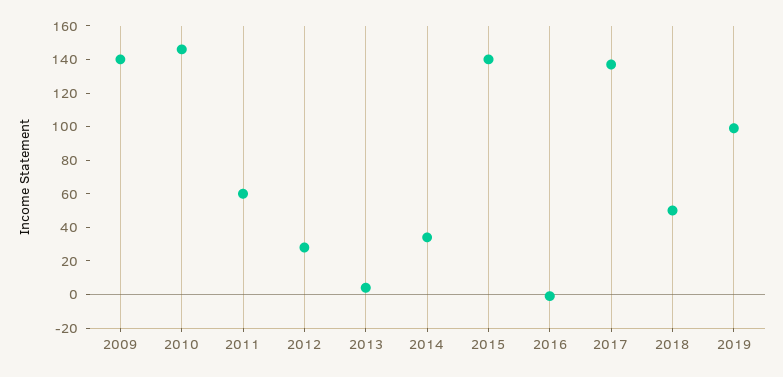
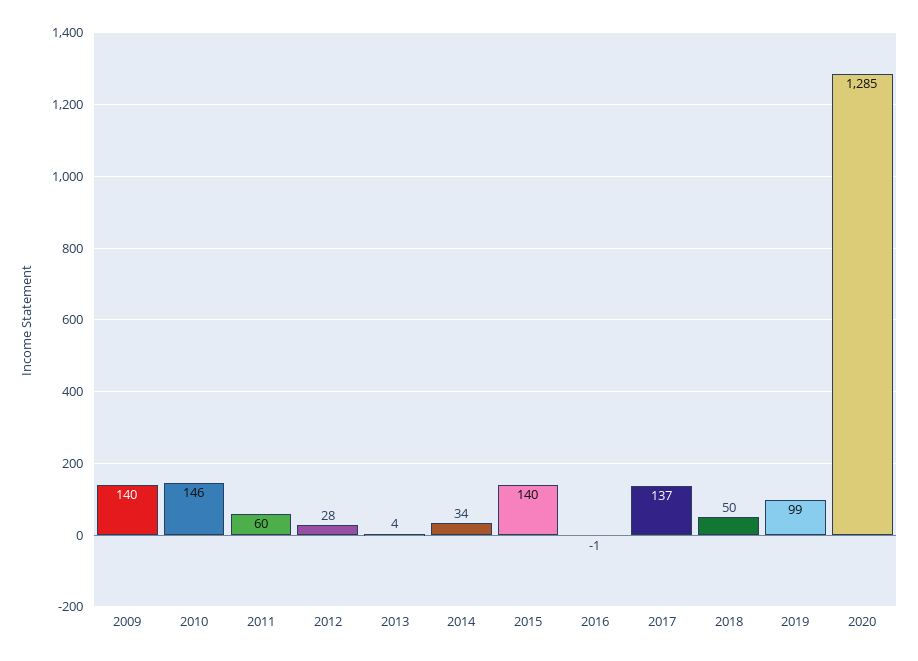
2020: none -> 1285

